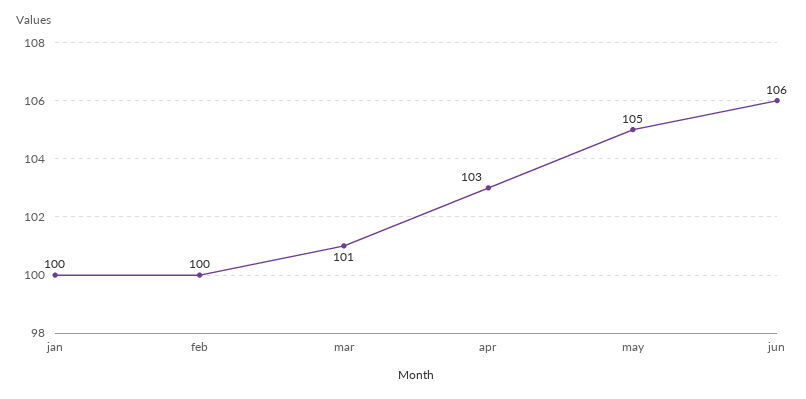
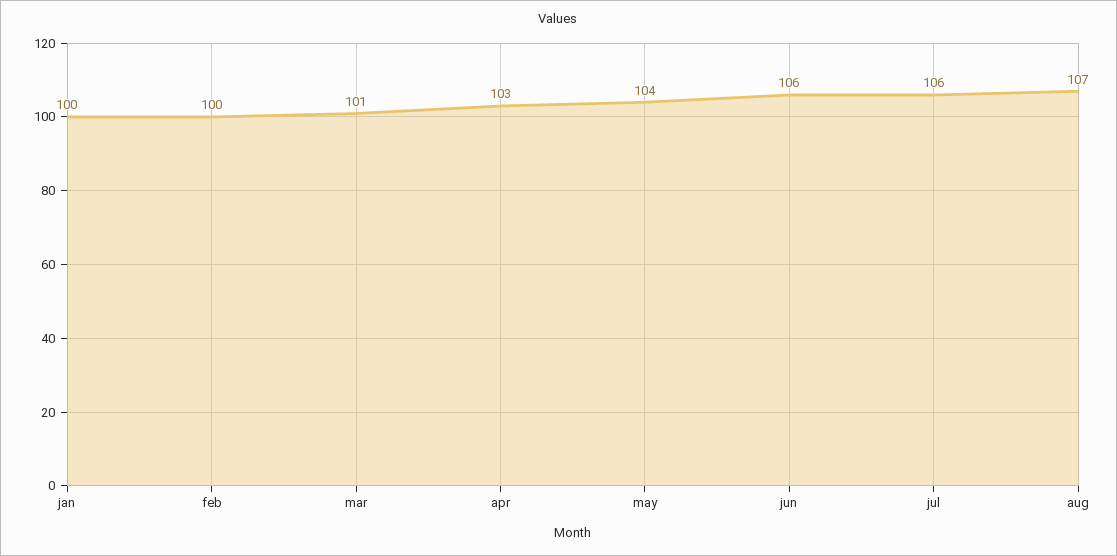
may: 105 -> 104
jul: none -> 106
aug: none -> 107

